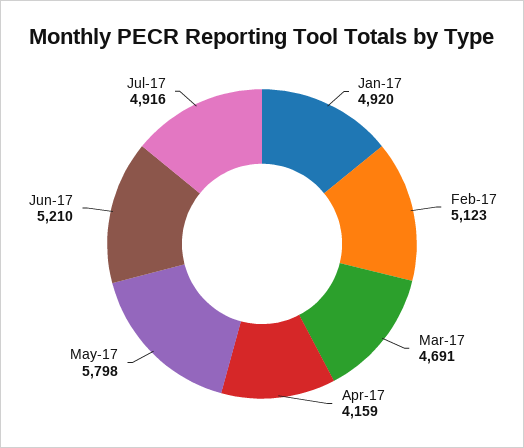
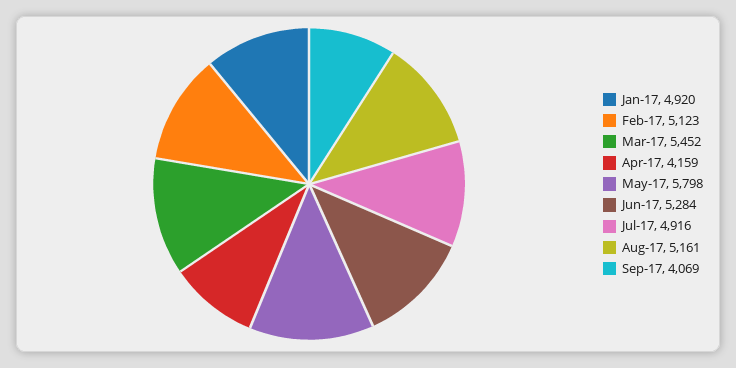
Mar-17: 4691 -> 5452
Jun-17: 5210 -> 5284
Aug-17: none -> 5161
Sep-17: none -> 4069

